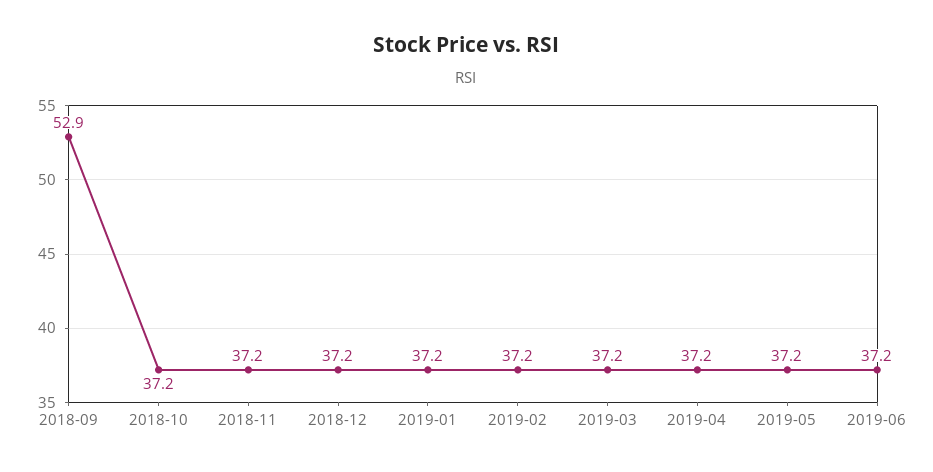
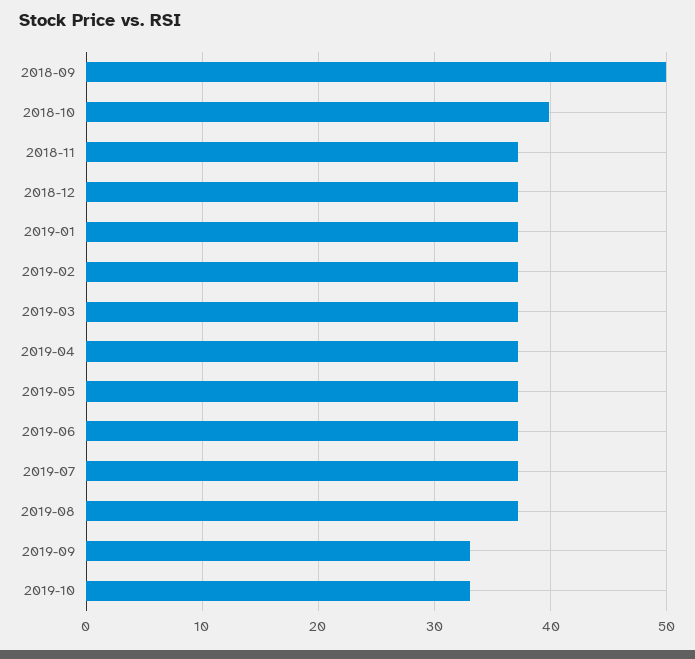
2018-09: 52.9 -> 50
2018-10: 37.2 -> 40
2019-07: none -> 37
2019-08: none -> 37
2019-09: none -> 33
2019-10: none -> 33

